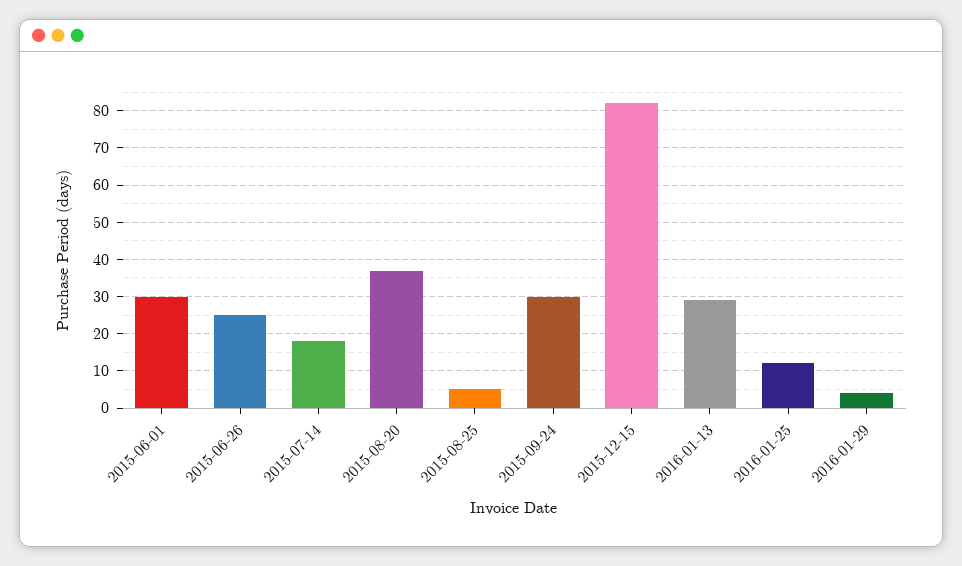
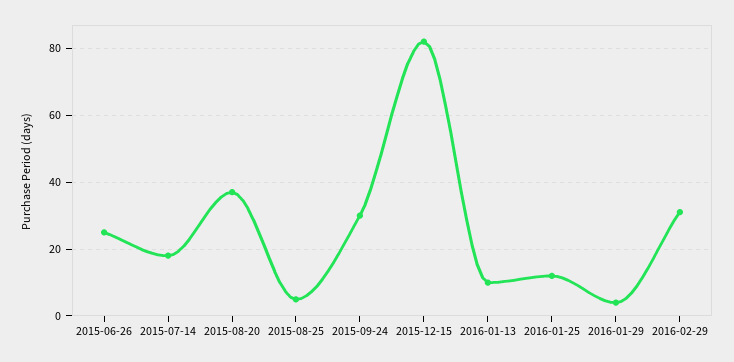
2015-06-01: 30 -> none
2016-01-13: 30 -> 10
2016-02-29: none -> 30

